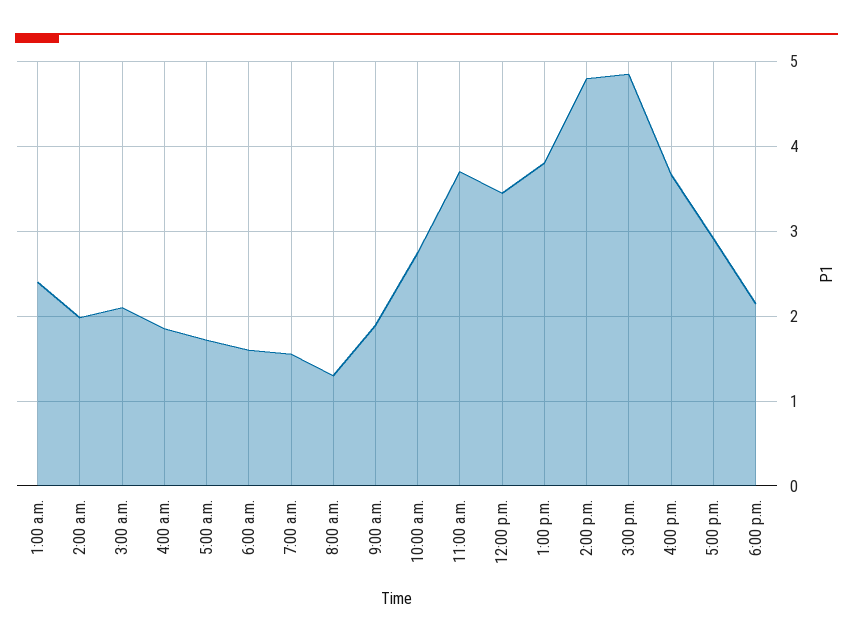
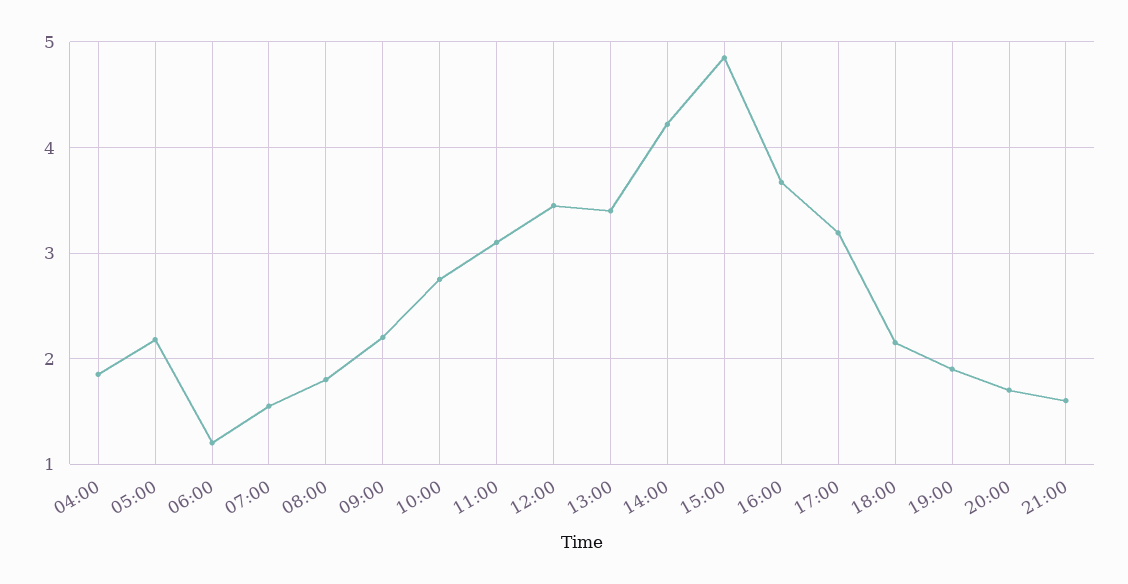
1:00 a.m.: 2.4 -> none
2:00 a.m.: 2 -> none
3:00 a.m.: 2.1 -> none
5:00 a.m.: 1.7 -> 2.2
6:00 a.m.: 1.6 -> 1.2
8:00 a.m.: 1.3 -> 1.8
9:00 a.m.: 1.9 -> 2.2
11:00 a.m.: 3.7 -> 3.1
1:00 p.m.: 3.8 -> 3.4
2:00 p.m.: 4.8 -> 4.2
5:00 p.m.: 2.9 -> 3.2
19:00: none -> 1.9
20:00: none -> 1.7
21:00: none -> 1.6

